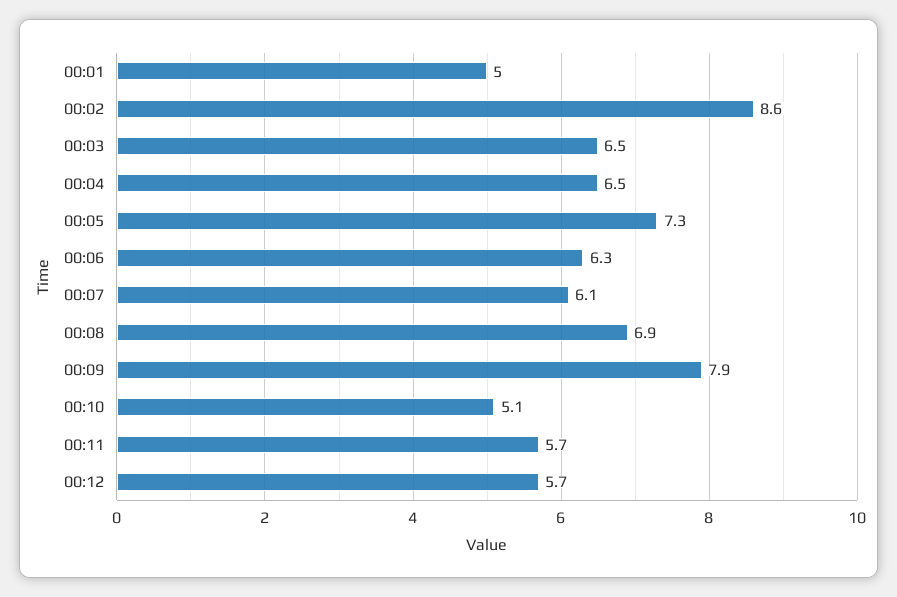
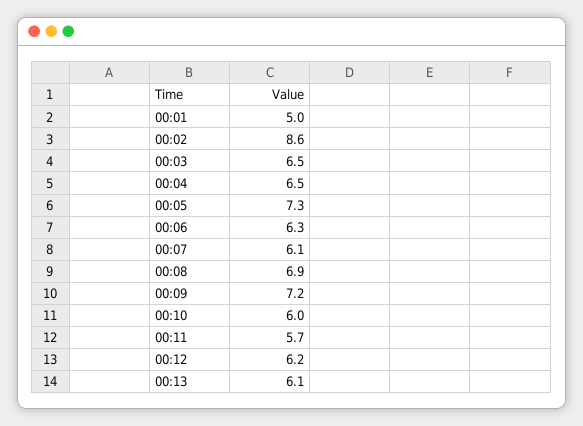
00:09: 7.9 -> 7.2
00:10: 5.1 -> 6
00:12: 5.7 -> 6.2
00:13: none -> 6.1

